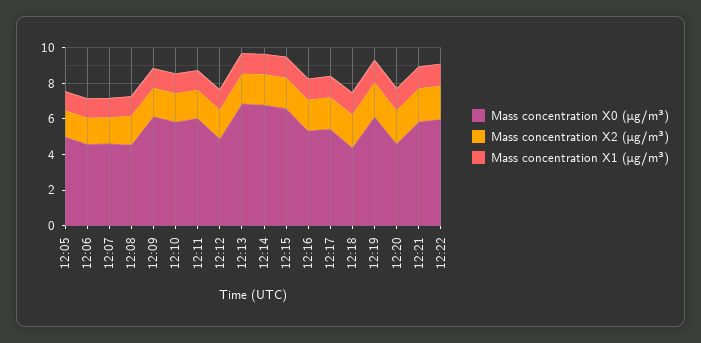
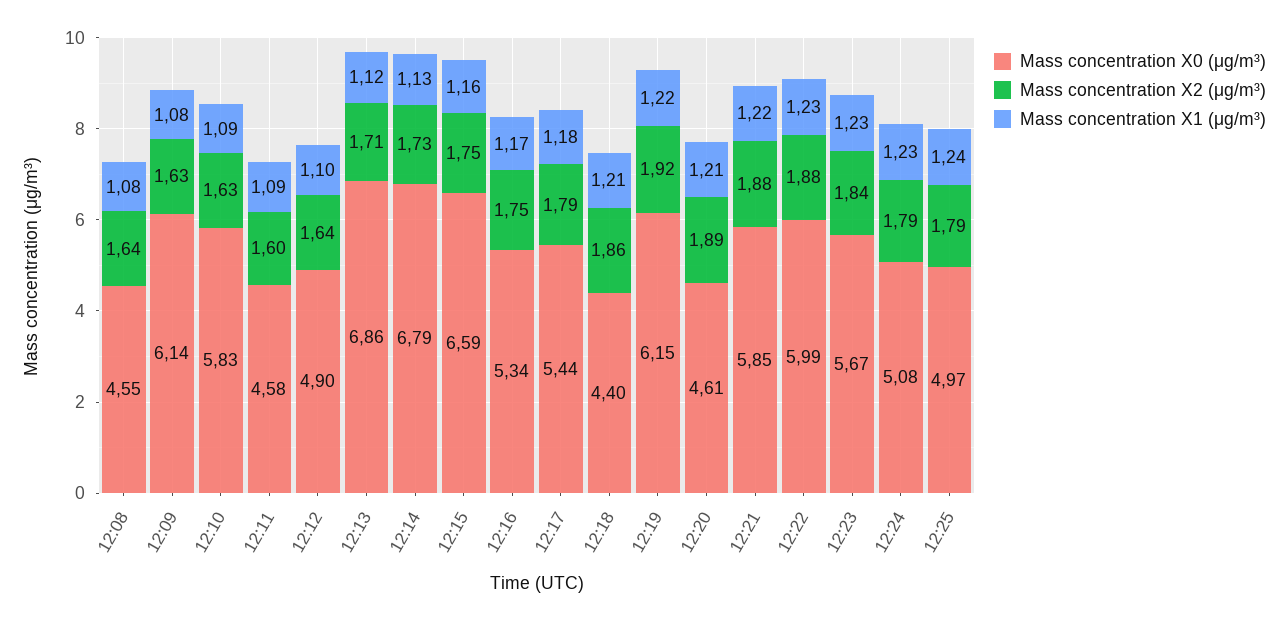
Mass concentration X0 (μg/m³), 12:05: 5 -> none
Mass concentration X2 (μg/m³), 12:05: 1.5 -> none
Mass concentration X1 (μg/m³), 12:05: 1 -> none
Mass concentration X0 (μg/m³), 12:06: 4.5 -> none
Mass concentration X2 (μg/m³), 12:06: 1.5 -> none
Mass concentration X1 (μg/m³), 12:06: 1 -> none
Mass concentration X0 (μg/m³), 12:07: 4.5 -> none
Mass concentration X2 (μg/m³), 12:07: 1.5 -> none
Mass concentration X1 (μg/m³), 12:07: 1 -> none
Mass concentration X0 (μg/m³), 12:11: 6 -> 4.58
Mass concentration X0 (μg/m³), 12:23: none -> 5.67
Mass concentration X2 (μg/m³), 12:23: none -> 1.84
Mass concentration X1 (μg/m³), 12:23: none -> 1.23
Mass concentration X0 (μg/m³), 12:24: none -> 5.08
Mass concentration X2 (μg/m³), 12:24: none -> 1.79
Mass concentration X1 (μg/m³), 12:24: none -> 1.23
Mass concentration X0 (μg/m³), 12:25: none -> 4.97
Mass concentration X2 (μg/m³), 12:25: none -> 1.79
Mass concentration X1 (μg/m³), 12:25: none -> 1.24

